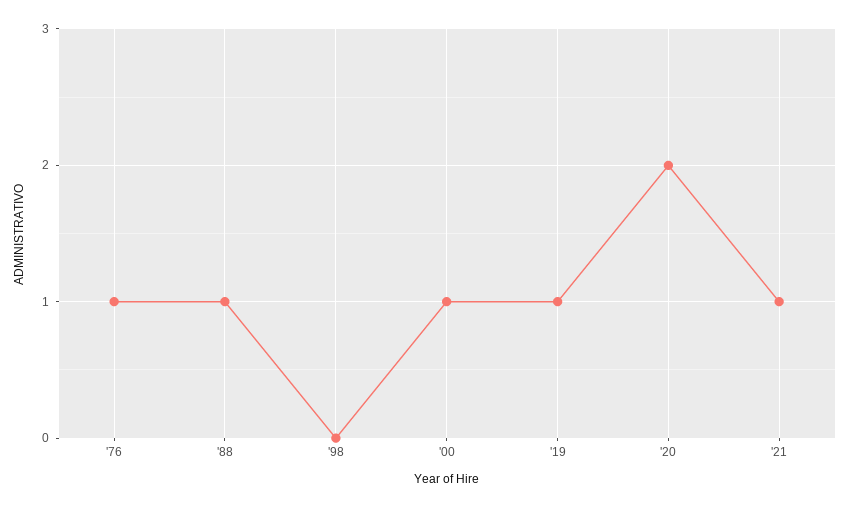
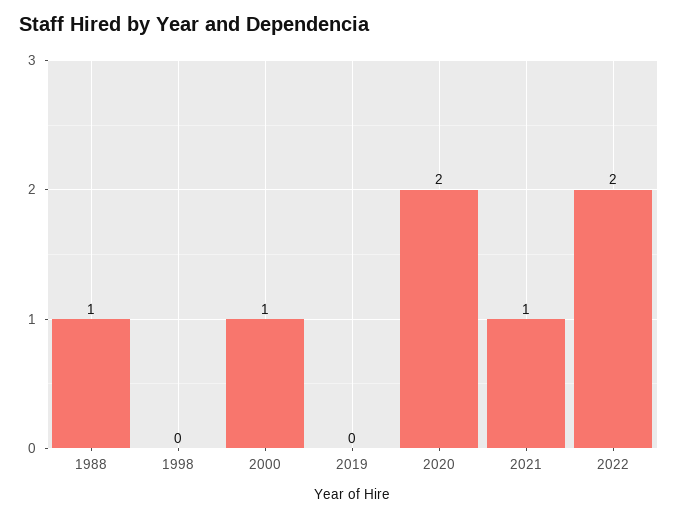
'76: 1 -> none
'19: 1 -> 0
2022: none -> 2

